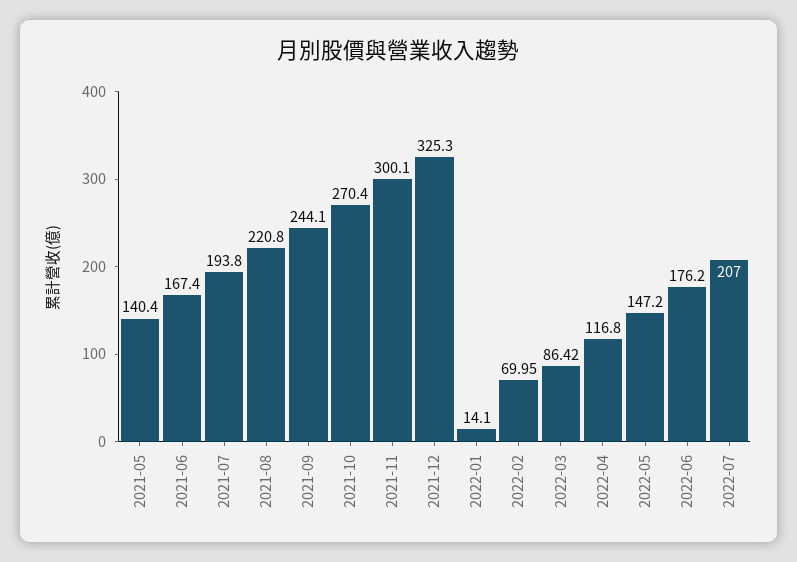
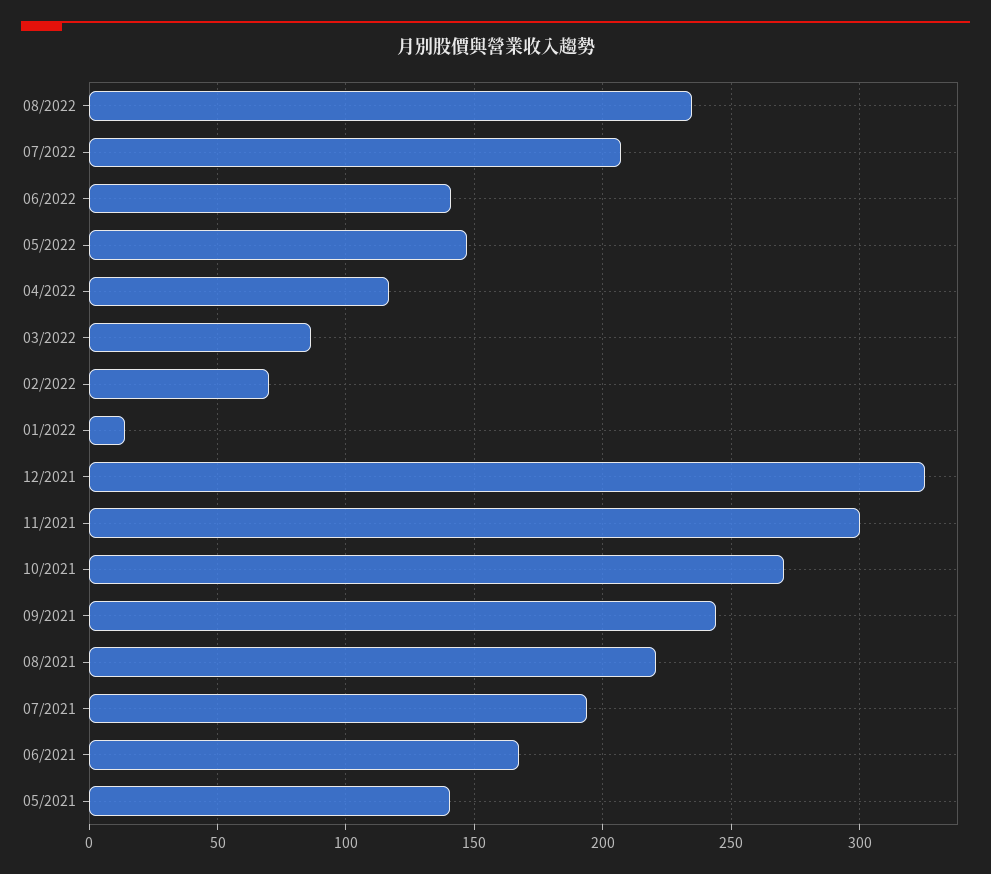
2022-06: 176.2 -> 140
08/2022: none -> 235

